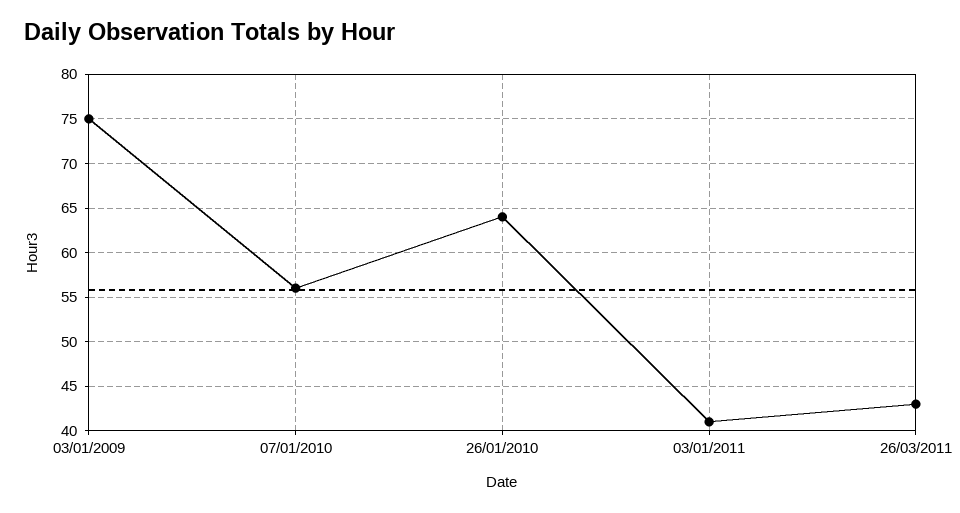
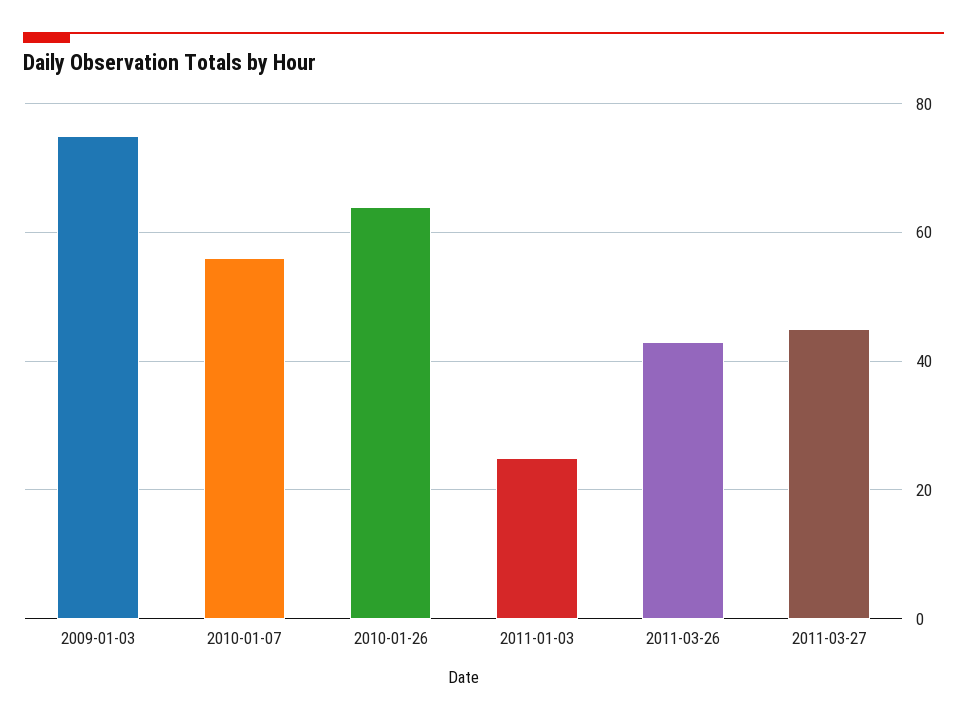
03/01/2011: 41 -> 25
2011-03-27: none -> 45

